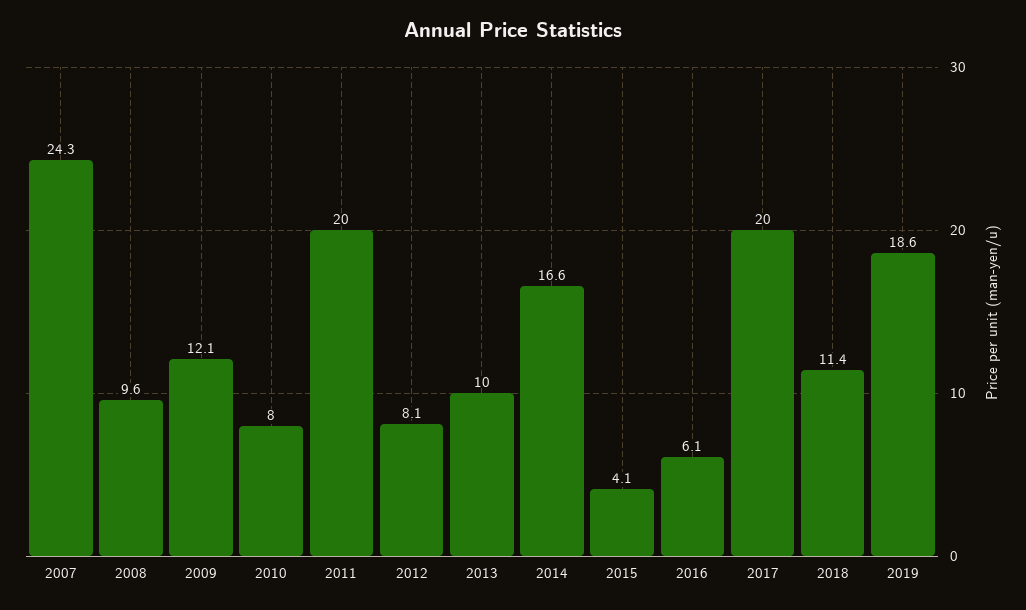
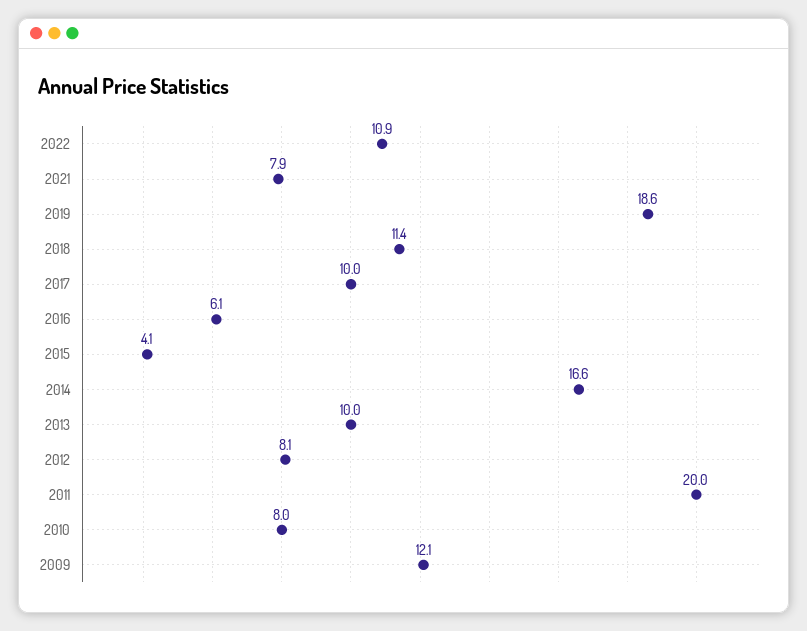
2007: 24.3 -> none
2008: 9.6 -> none
2017: 20 -> 10
2022: none -> 10.9
2021: none -> 7.9

